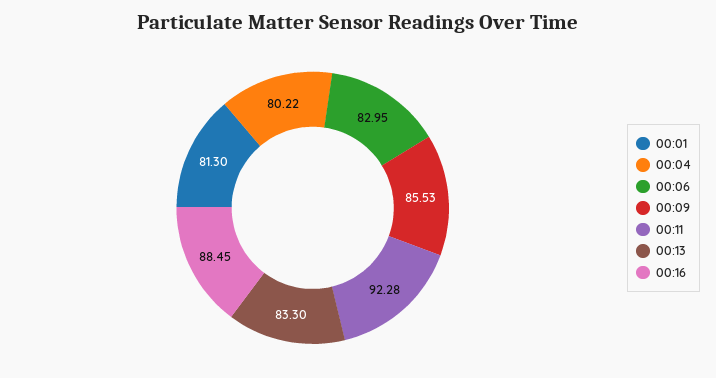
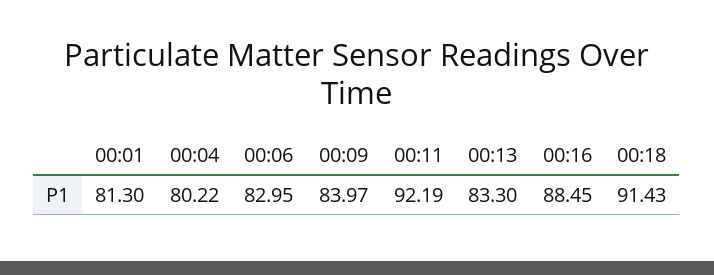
00:09: 85.53 -> 83.97
00:11: 92.28 -> 92.19
00:18: none -> 91.43

